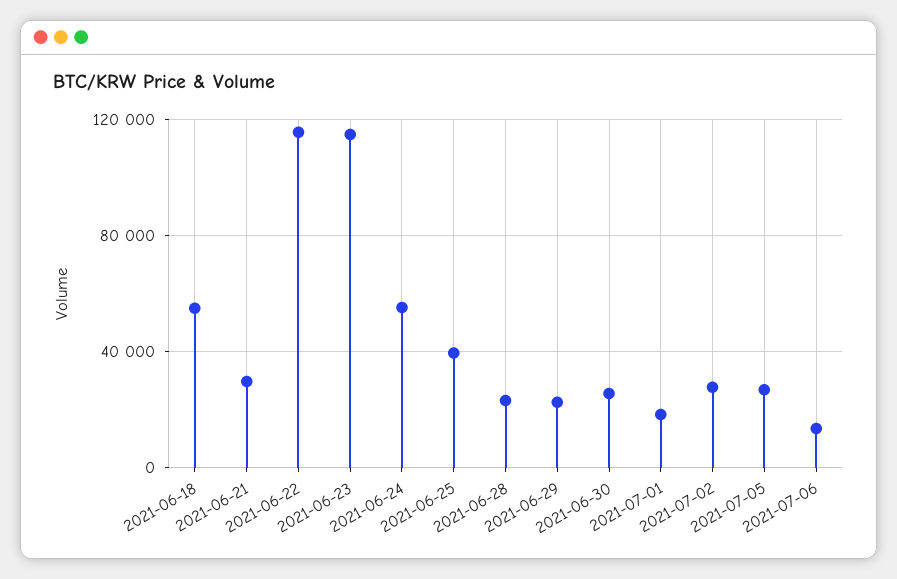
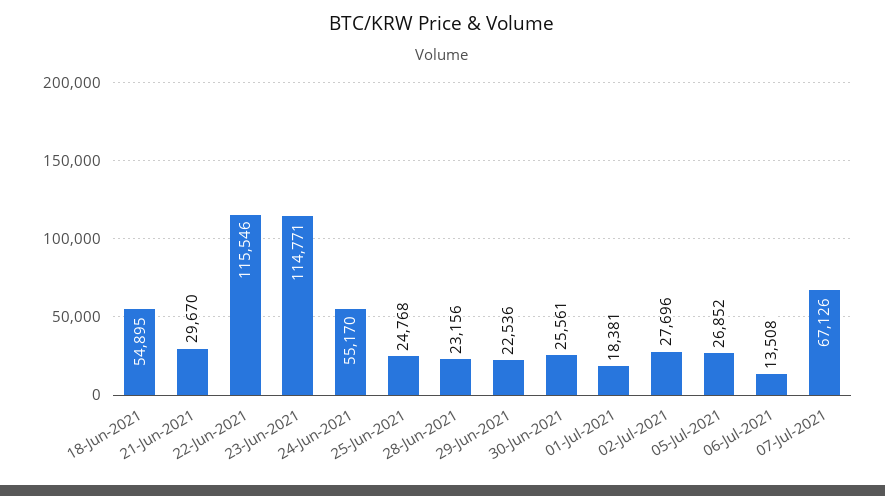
2021-06-25: 40000 -> 24768
07-Jul-2021: none -> 67126

